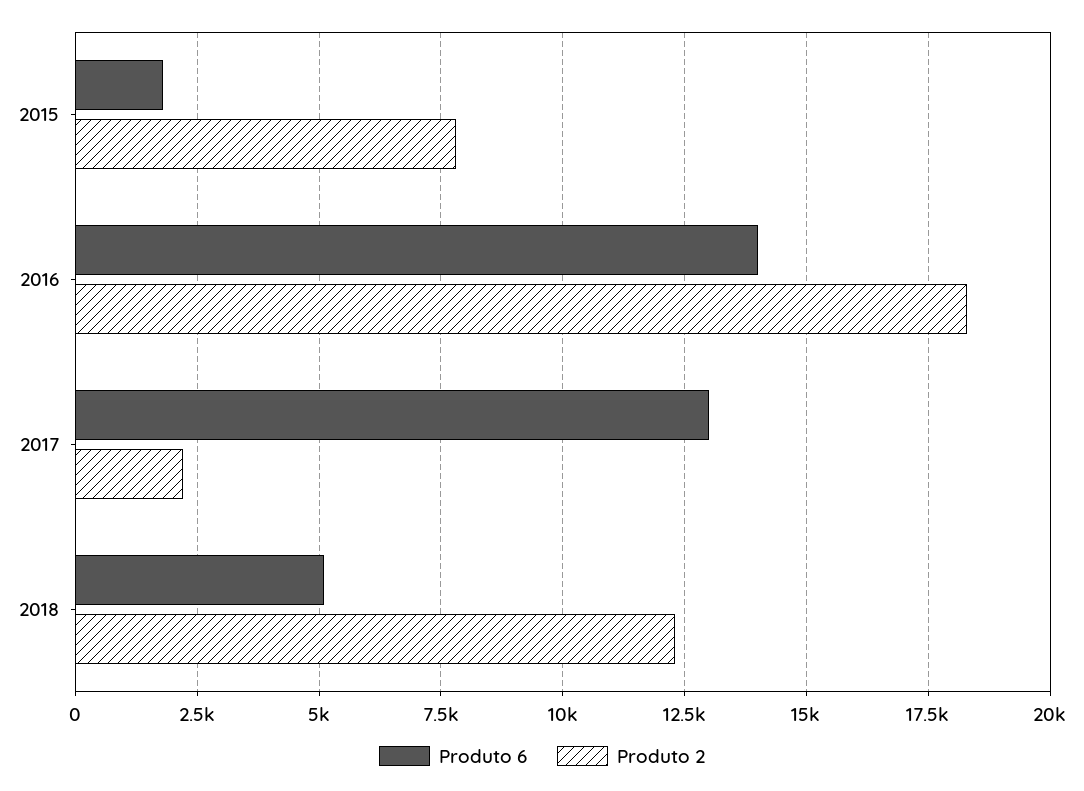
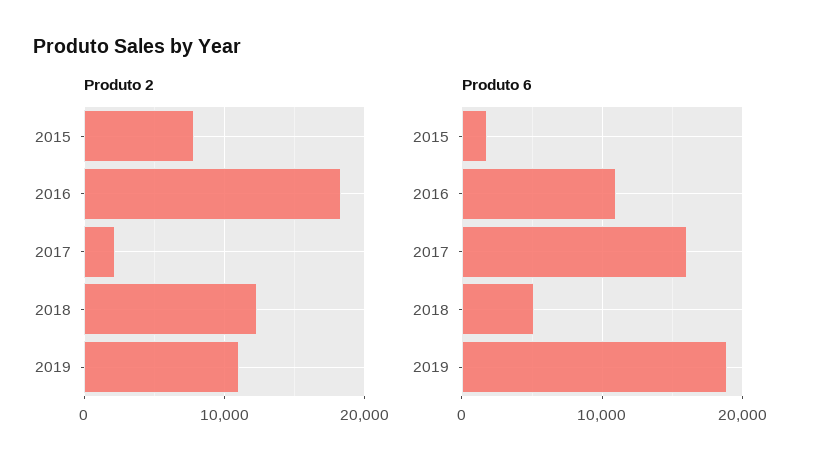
Produto 6, 2016: 14000 -> 11000
Produto 6, 2017: 13000 -> 16000
Produto 2, 2019: none -> 11000
Produto 6, 2019: none -> 19000

